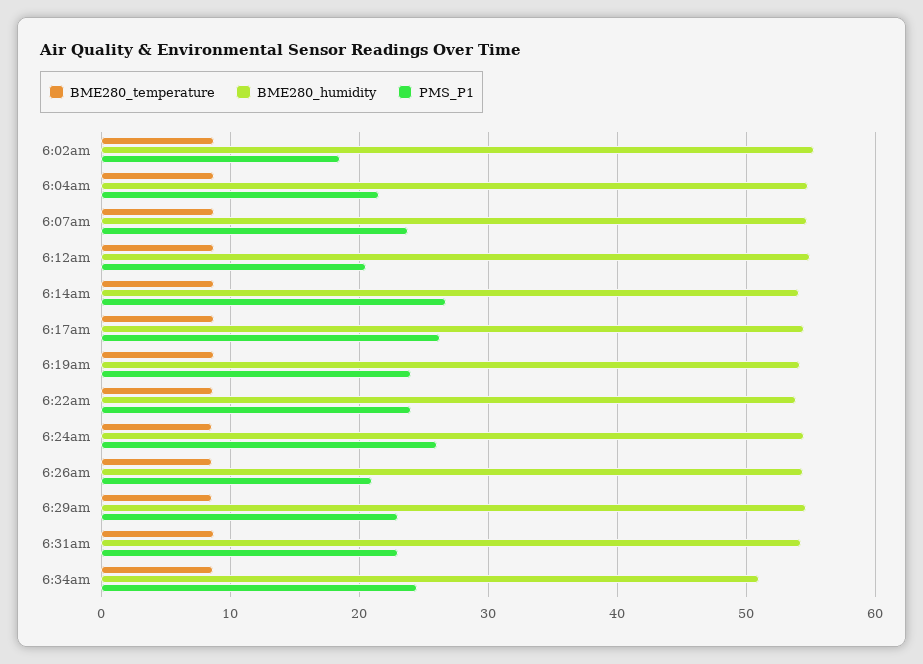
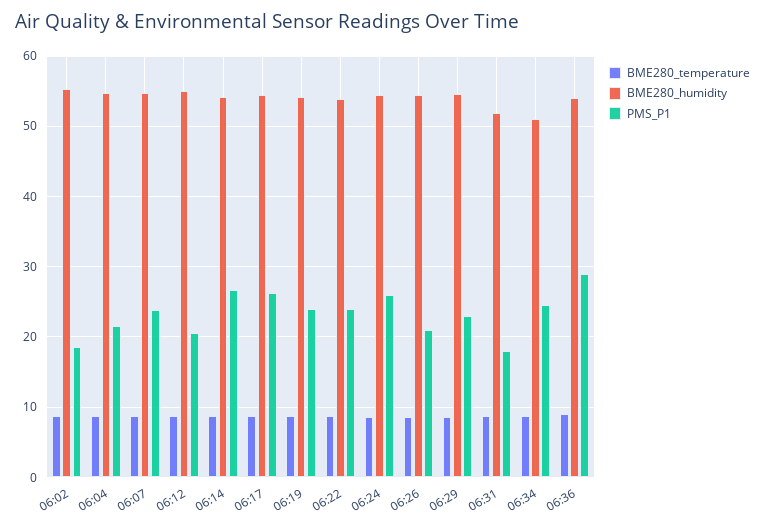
BME280_humidity, 6:31am: 54 -> 52
PMS_P1, 6:31am: 23 -> 18
BME280_temperature, 06:36: none -> 9
BME280_humidity, 06:36: none -> 54
PMS_P1, 06:36: none -> 29

